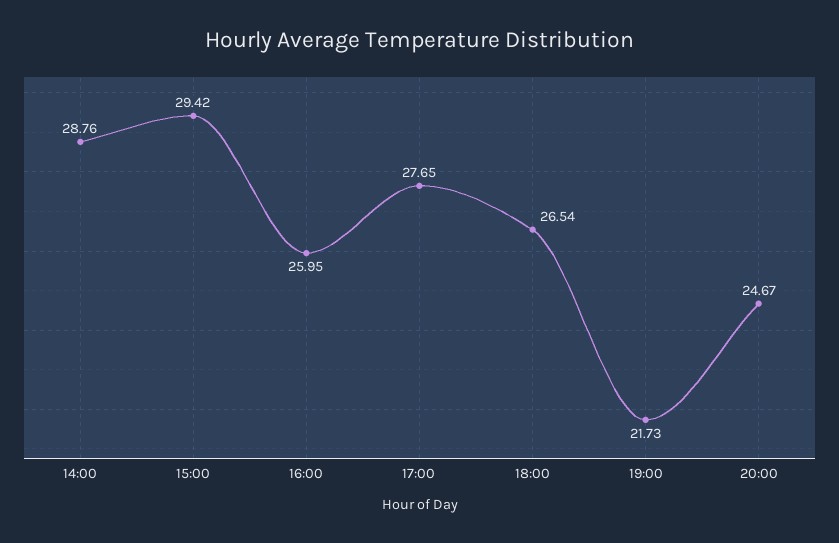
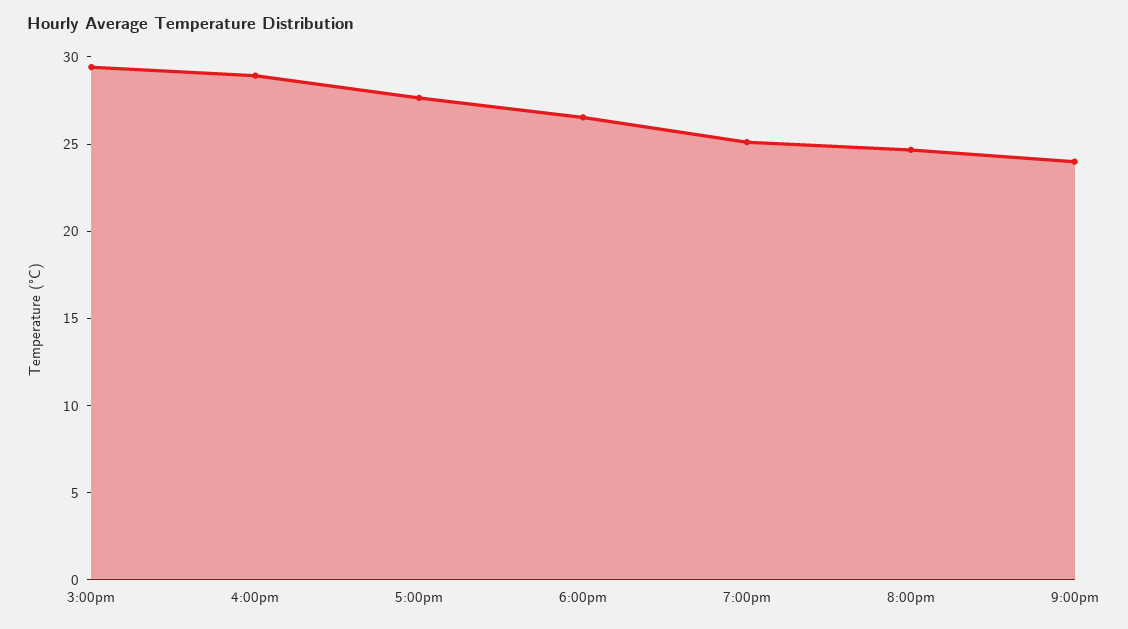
14:00: 28.76 -> none
16:00: 25.95 -> 29
19:00: 21.73 -> 25
9:00pm: none -> 24

